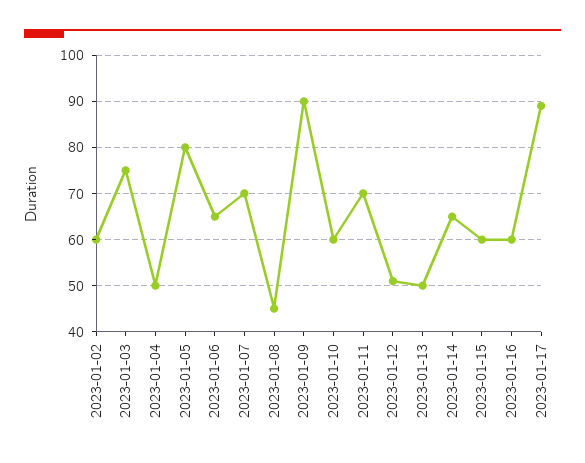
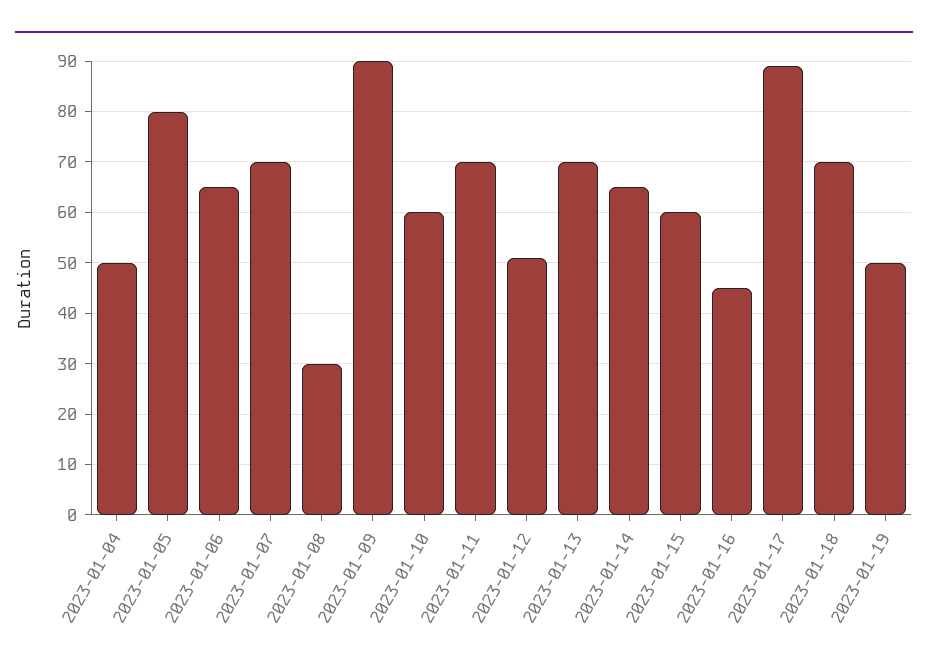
2023-01-02: 60 -> none
2023-01-03: 75 -> none
2023-01-08: 45 -> 30
2023-01-13: 50 -> 70
2023-01-16: 60 -> 45
2023-01-18: none -> 70
2023-01-19: none -> 50

